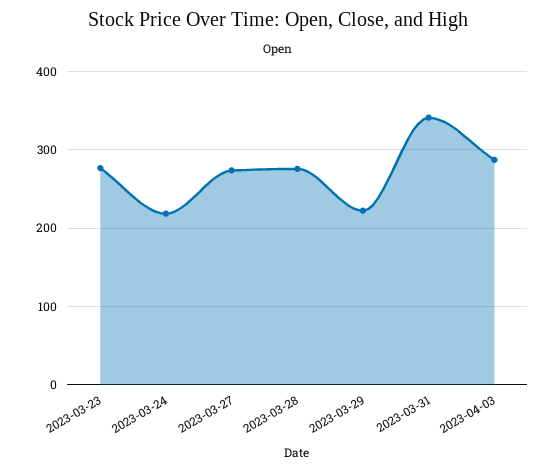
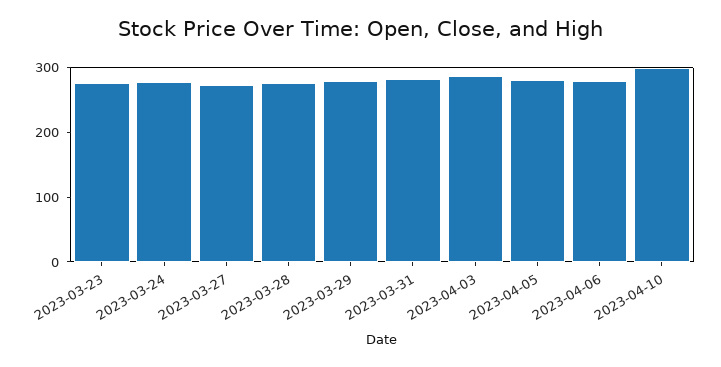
2023-03-24: 220 -> 280
2023-03-29: 220 -> 280
2023-03-31: 340 -> 280
2023-04-05: none -> 280
2023-04-06: none -> 280
2023-04-10: none -> 300

